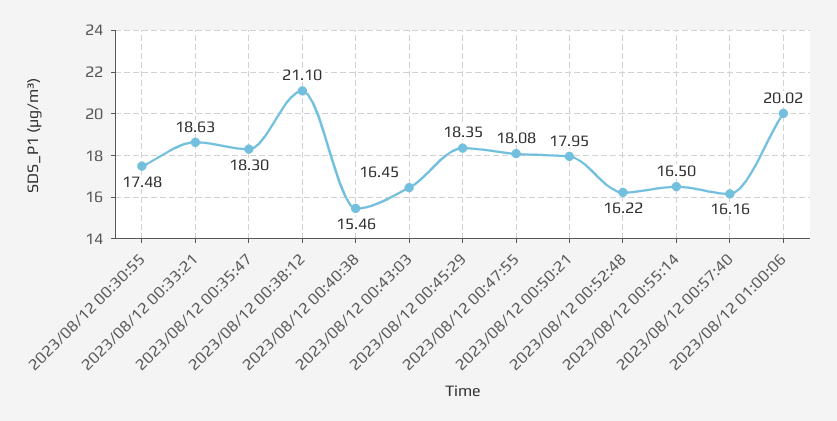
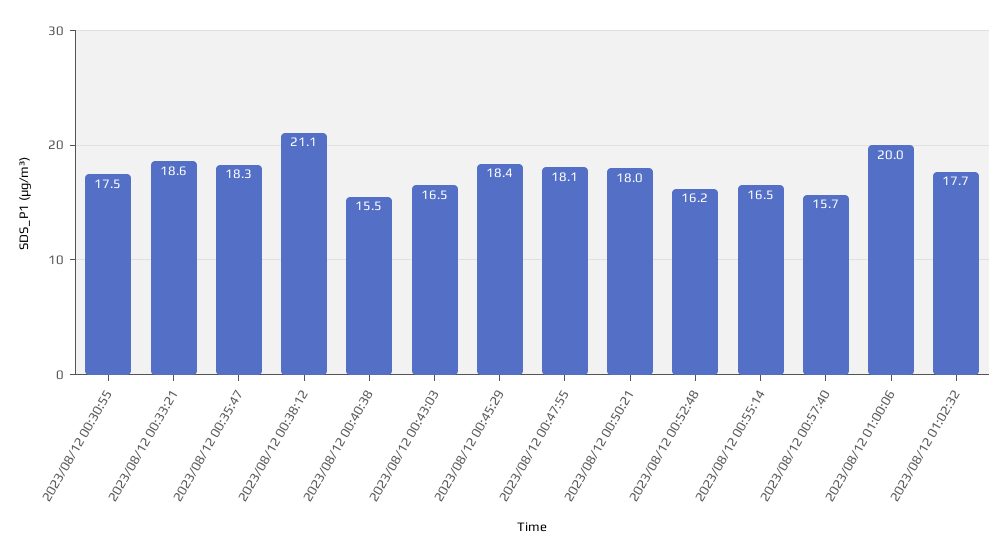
2023/08/12 00:57:40: 16.16 -> 15.7
2023/08/12 01:02:32: none -> 17.7

